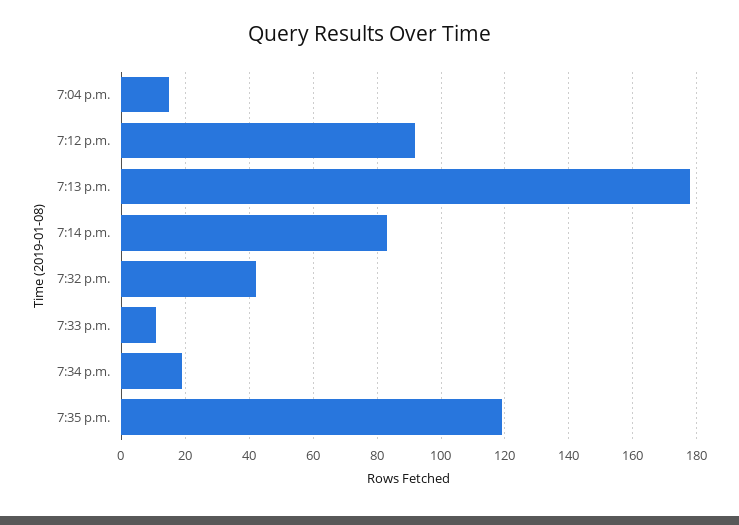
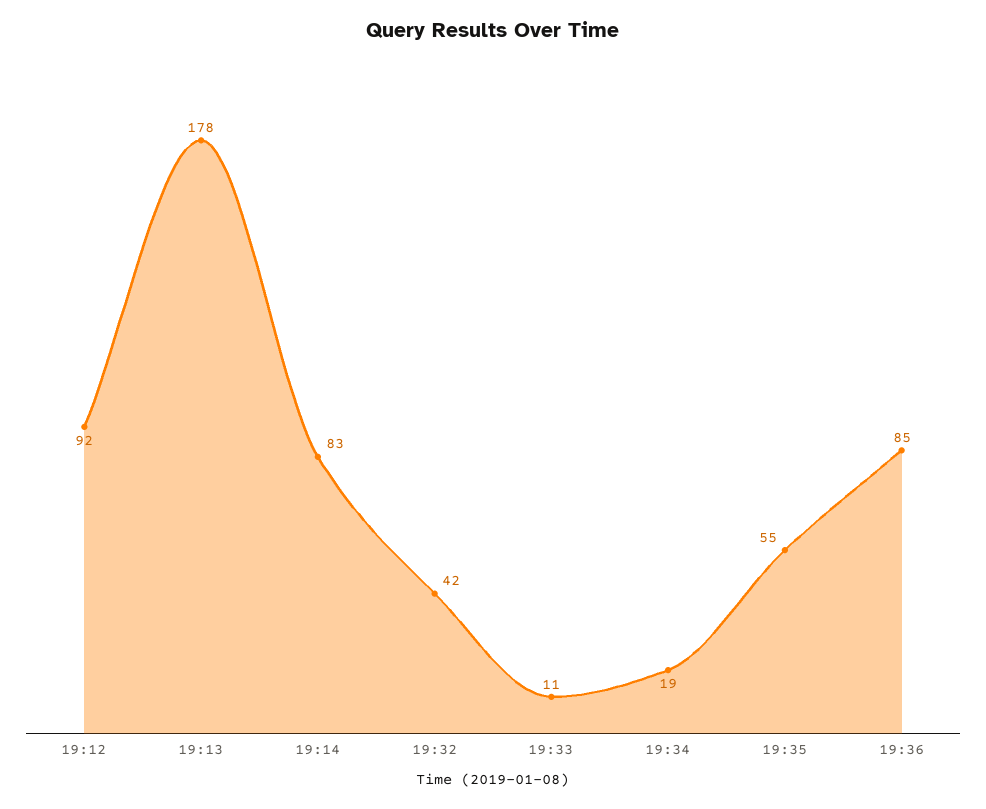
7:04 p.m.: 15 -> none
7:35 p.m.: 120 -> 55
19:36: none -> 85

